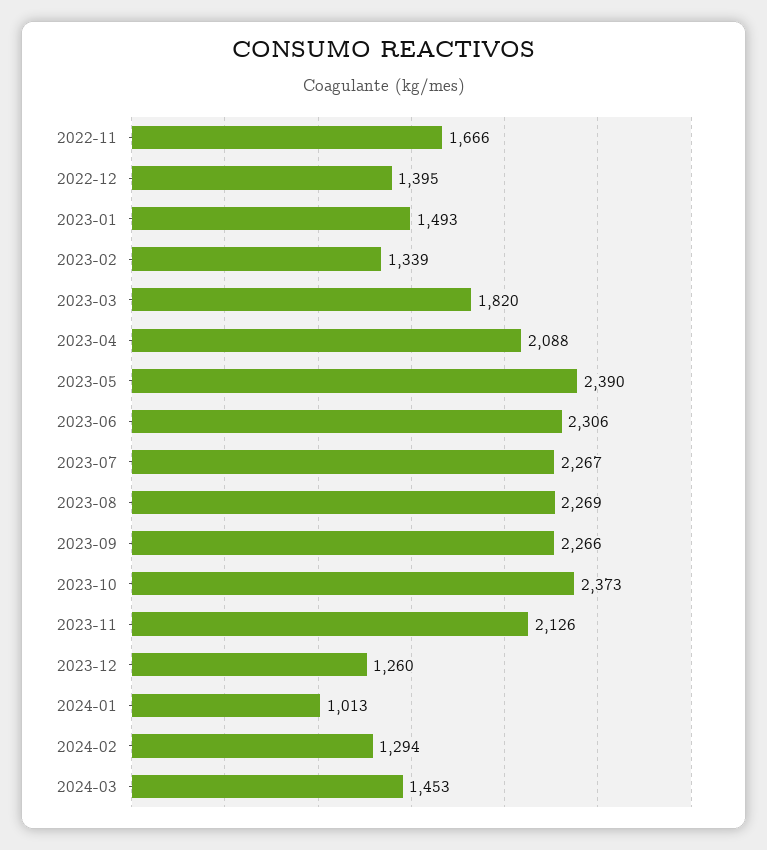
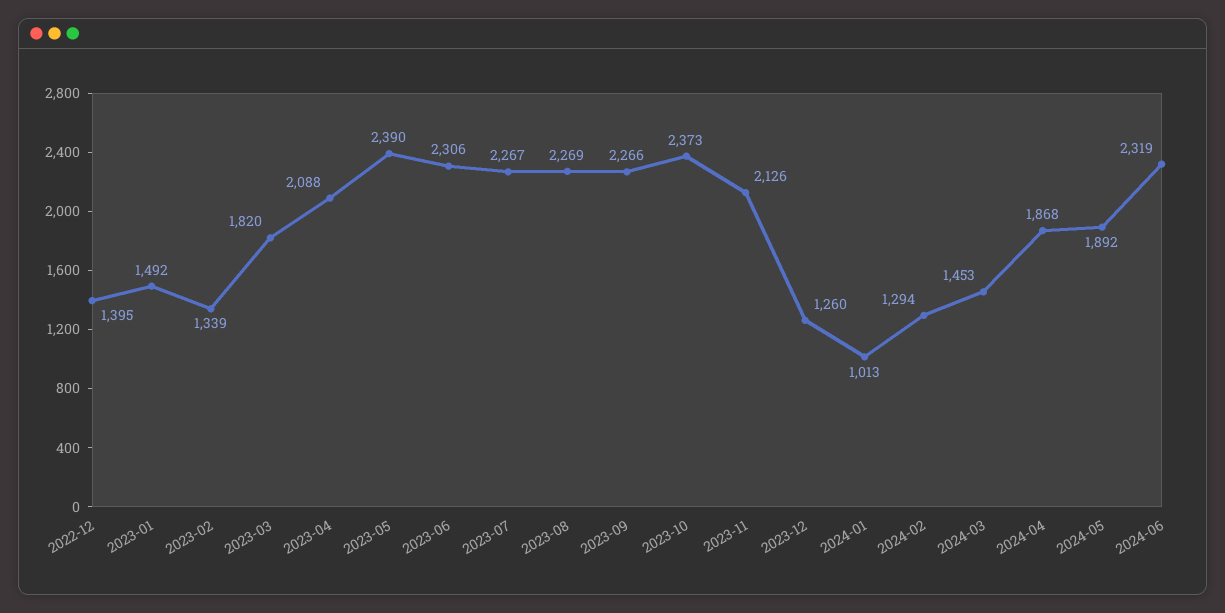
2022-11: 1666 -> none
2023-01: 1493 -> 1492
2024-04: none -> 1868
2024-05: none -> 1892
2024-06: none -> 2319

